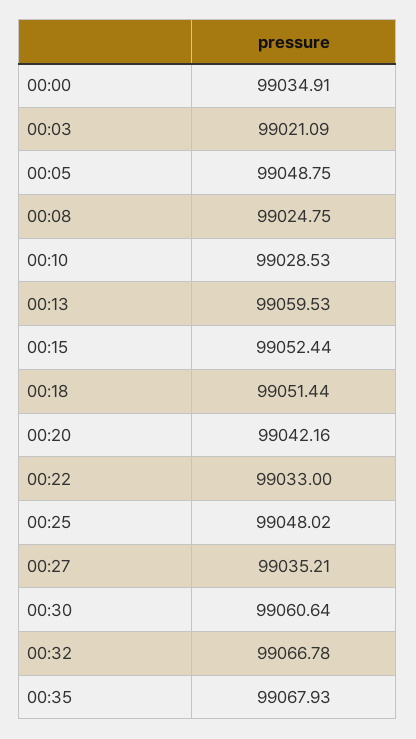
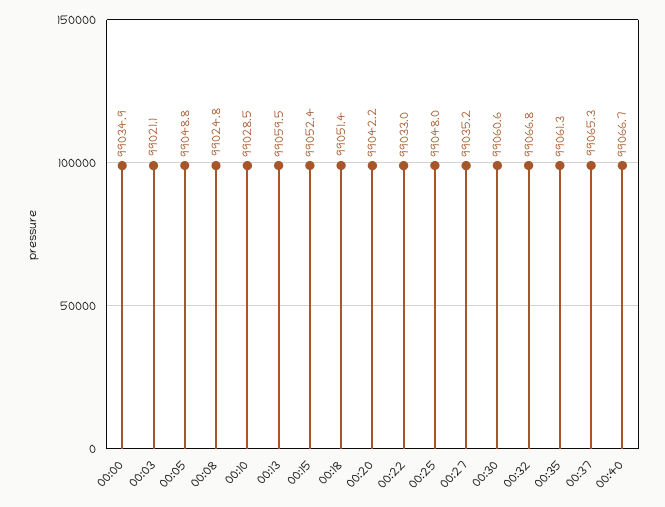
00:35: 99067.93 -> 99061.3
00:37: none -> 99065.3
00:40: none -> 99066.7

